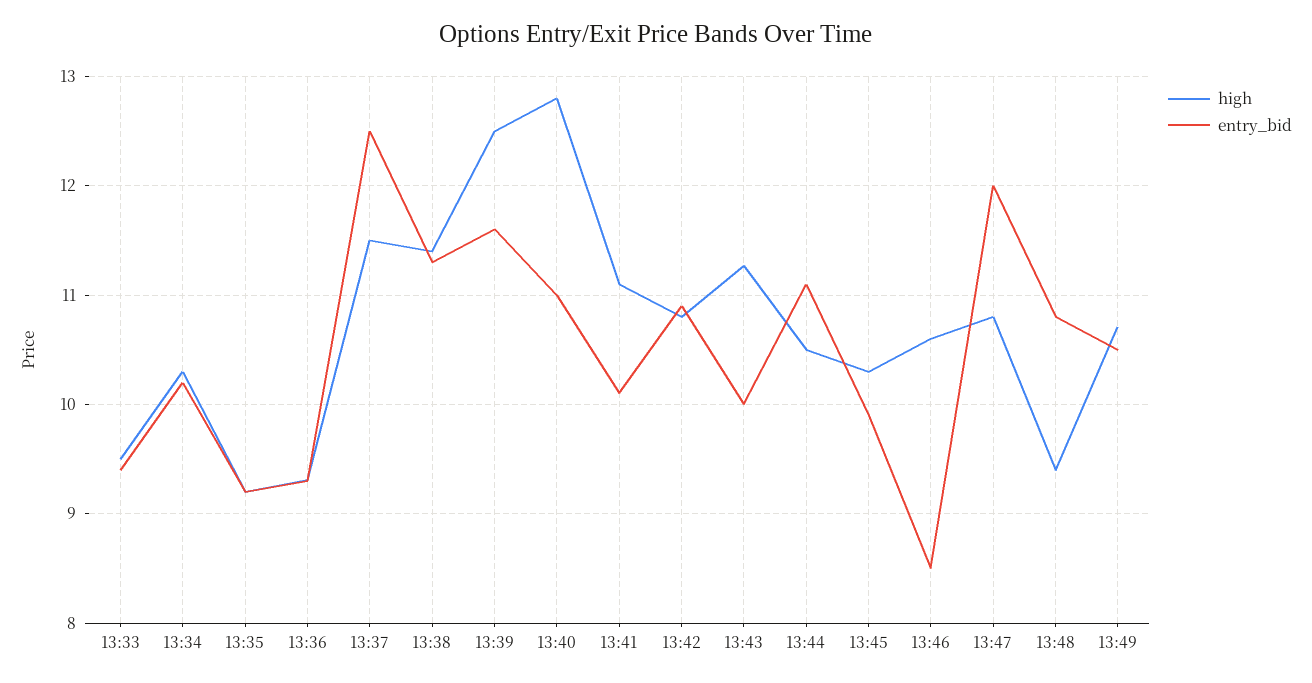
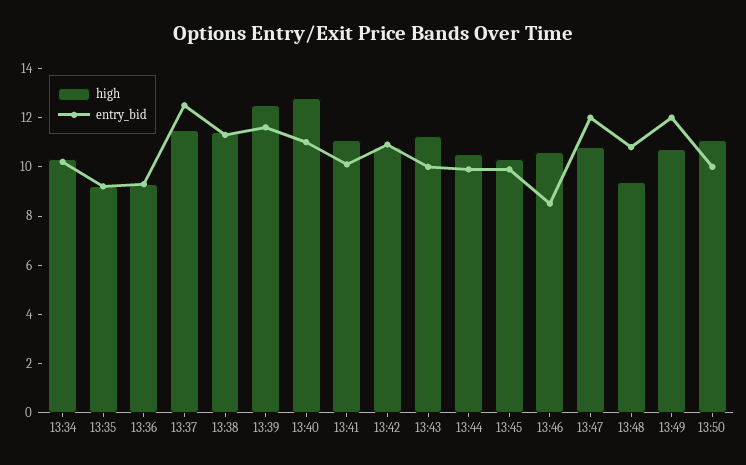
high, 13:33: 9.5 -> none
entry_bid, 13:33: 9.4 -> none
entry_bid, 13:44: 11.1 -> 10
entry_bid, 13:49: 10.5 -> 12
high, 13:50: none -> 11
entry_bid, 13:50: none -> 10

